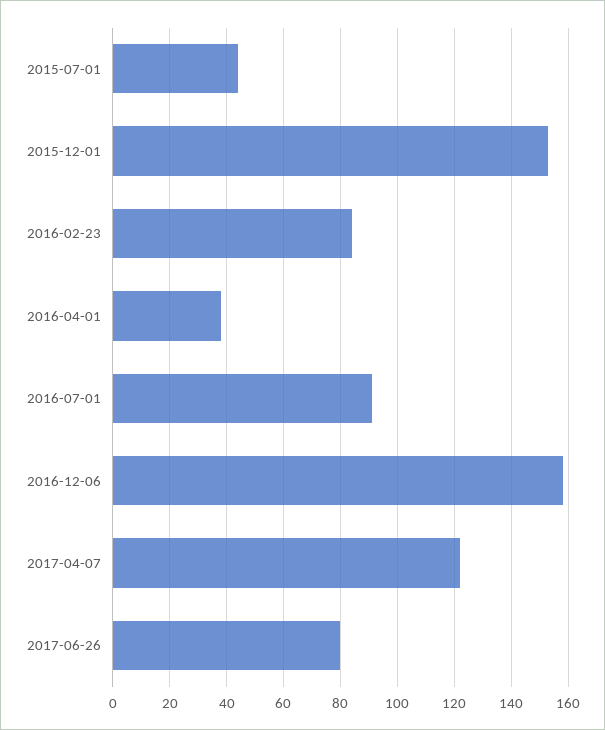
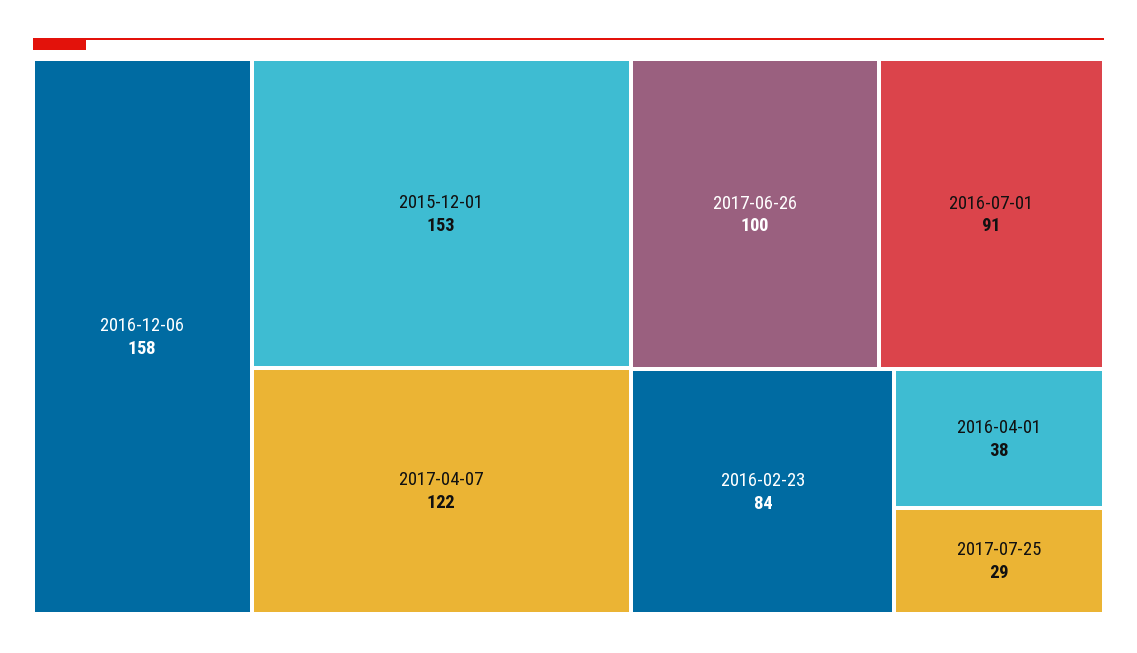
2015-07-01: 45 -> none
2017-06-26: 80 -> 100
2017-07-25: none -> 29

